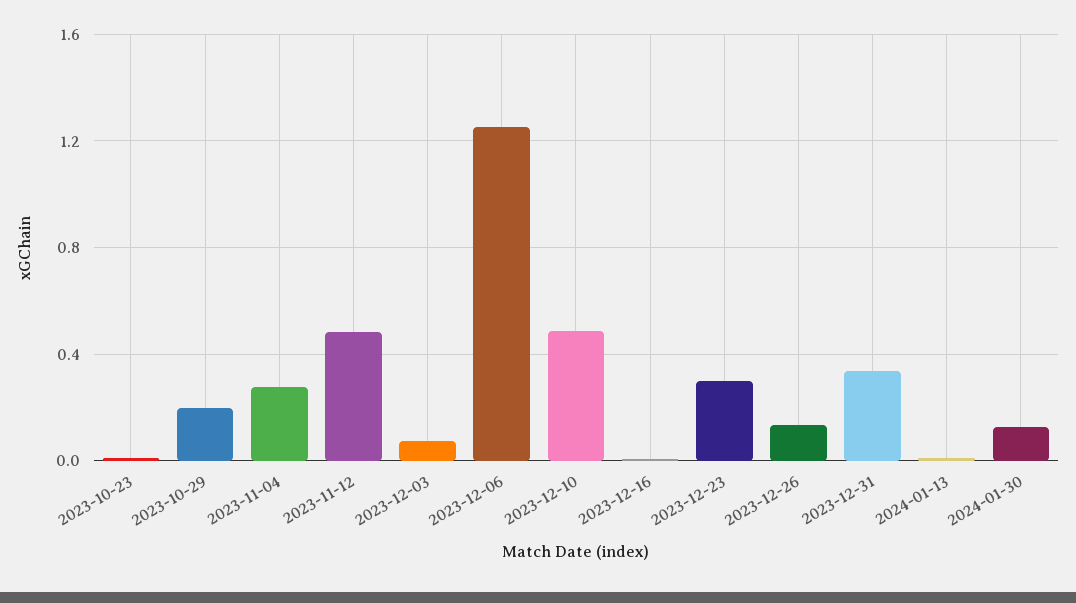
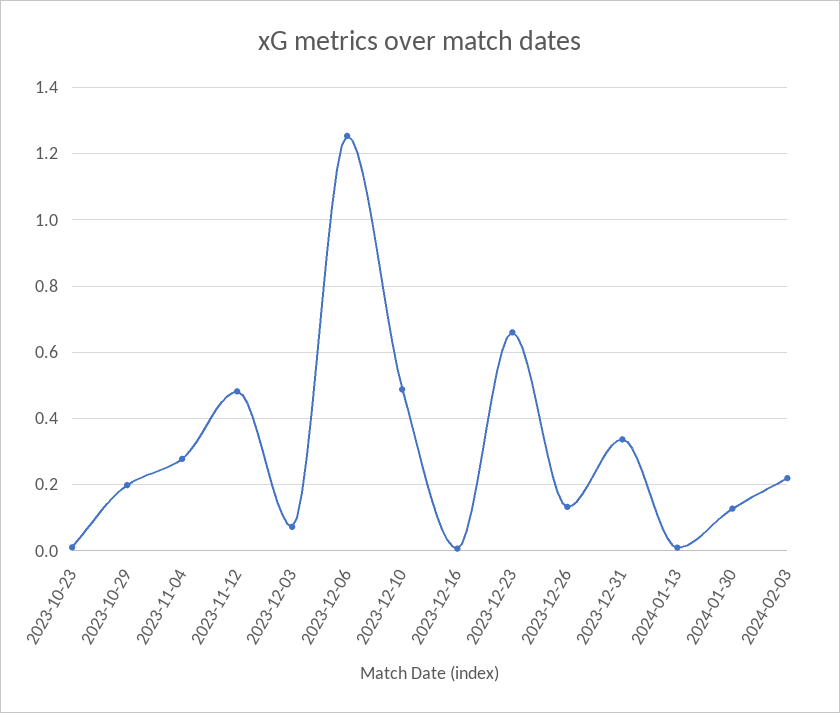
2023-12-23: 0.3 -> 0.66
2024-02-03: none -> 0.22

